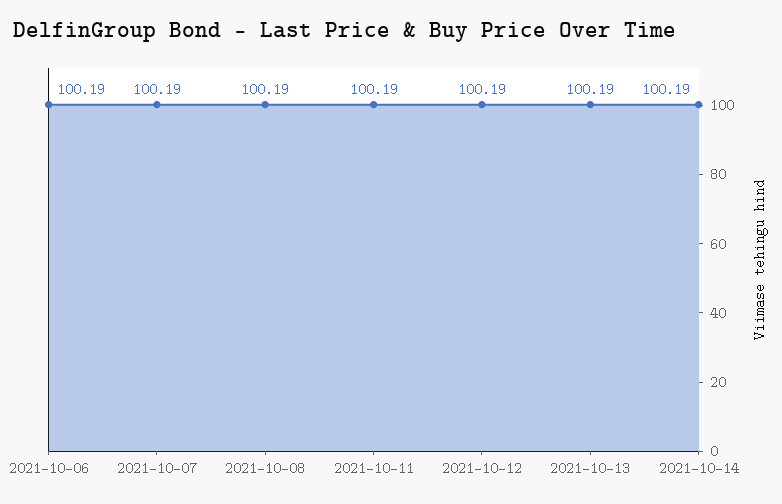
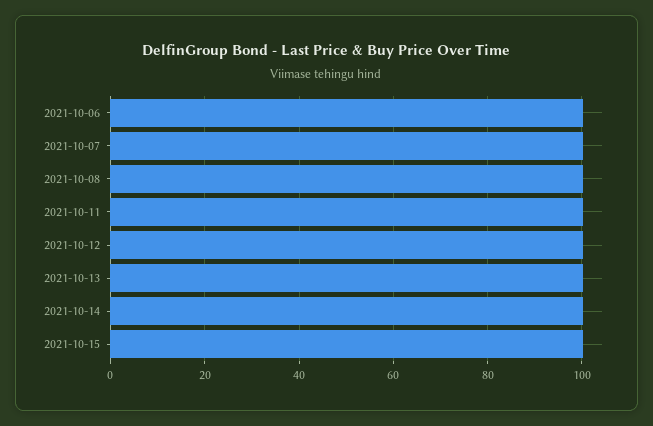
2021-10-15: none -> 100

